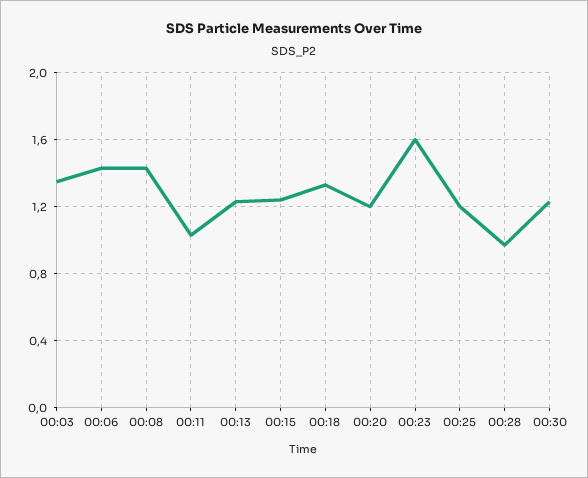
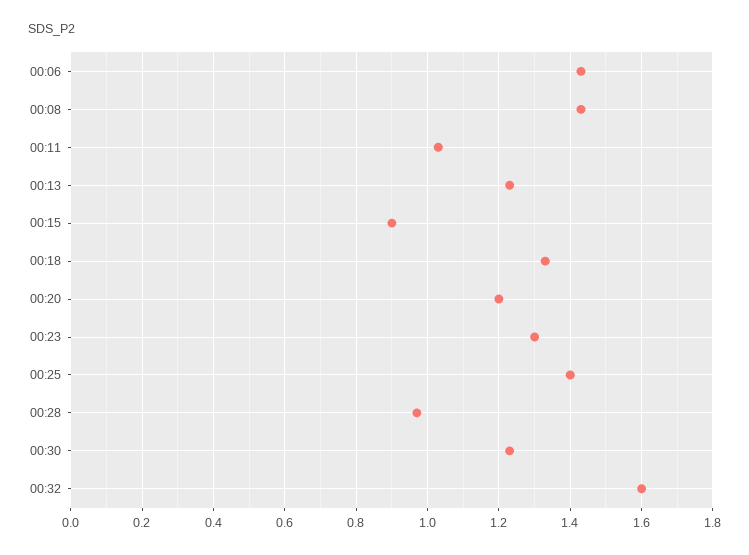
00:03: 1.35 -> none
00:15: 1.25 -> 0.9
00:23: 1.6 -> 1.3
00:25: 1.2 -> 1.4
00:32: none -> 1.6

